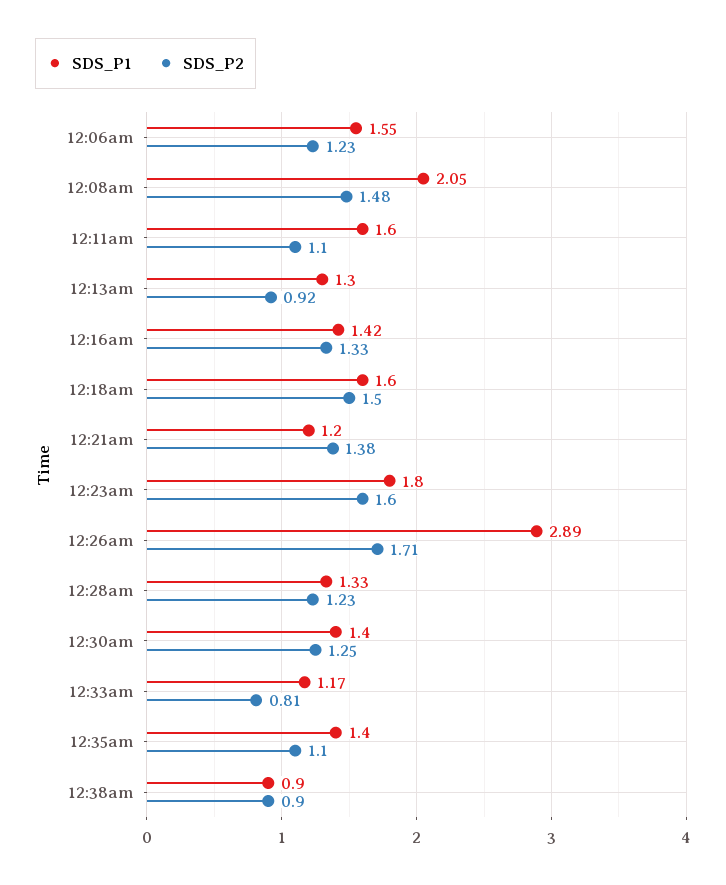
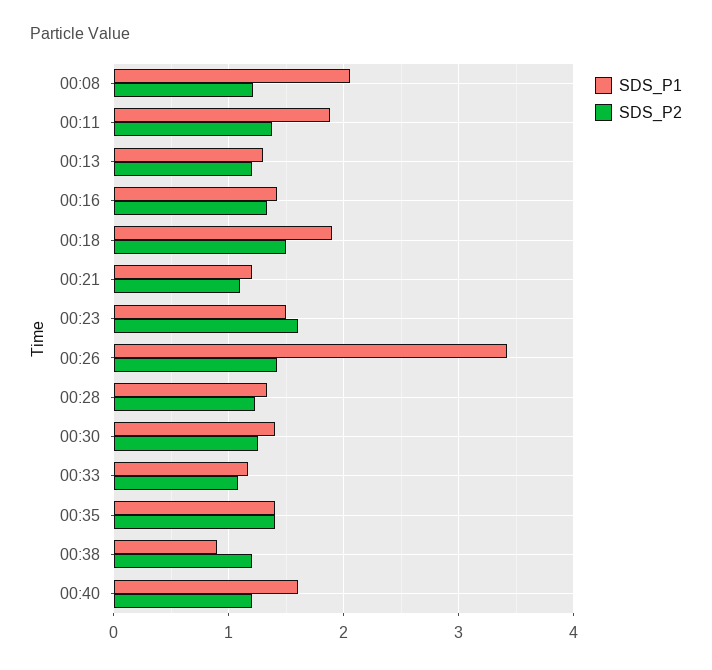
SDS_P1, 12:06am: 1.55 -> none
SDS_P2, 12:06am: 1.23 -> none
SDS_P2, 12:08am: 1.48 -> 1.2
SDS_P1, 12:11am: 1.6 -> 1.9
SDS_P2, 12:11am: 1.1 -> 1.4
SDS_P2, 12:13am: 0.92 -> 1.2
SDS_P1, 12:18am: 1.6 -> 1.9
SDS_P2, 12:21am: 1.38 -> 1.1
SDS_P1, 12:23am: 1.8 -> 1.5
SDS_P1, 12:26am: 2.89 -> 3.4
SDS_P2, 12:26am: 1.71 -> 1.4
SDS_P2, 12:33am: 0.81 -> 1.1
SDS_P2, 12:35am: 1.1 -> 1.4
SDS_P2, 12:38am: 0.9 -> 1.2
SDS_P1, 00:40: none -> 1.6
SDS_P2, 00:40: none -> 1.2

